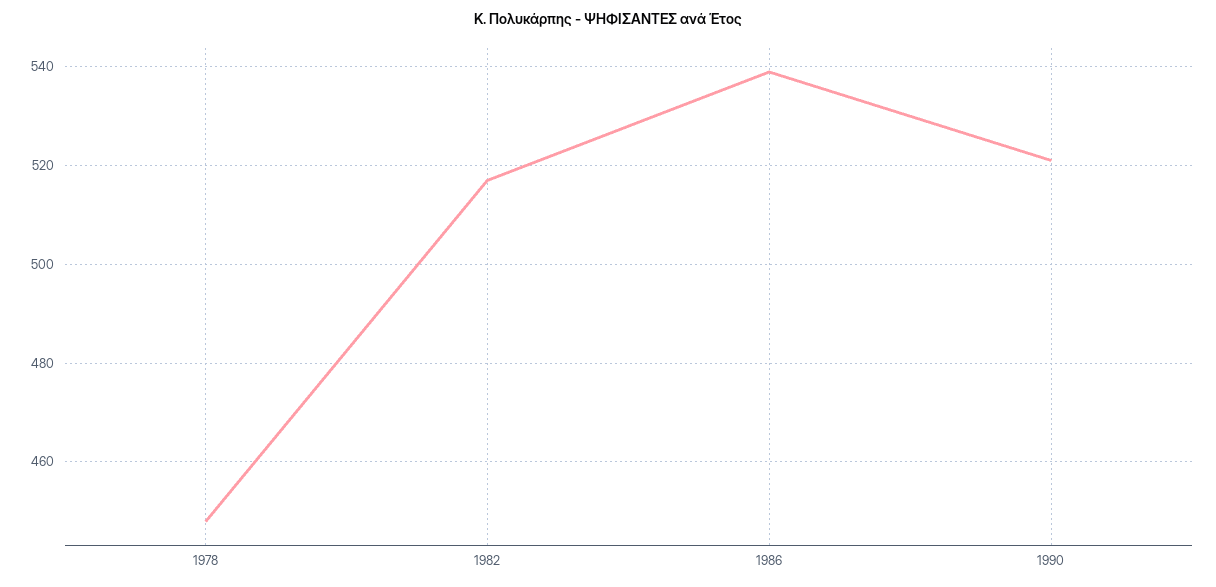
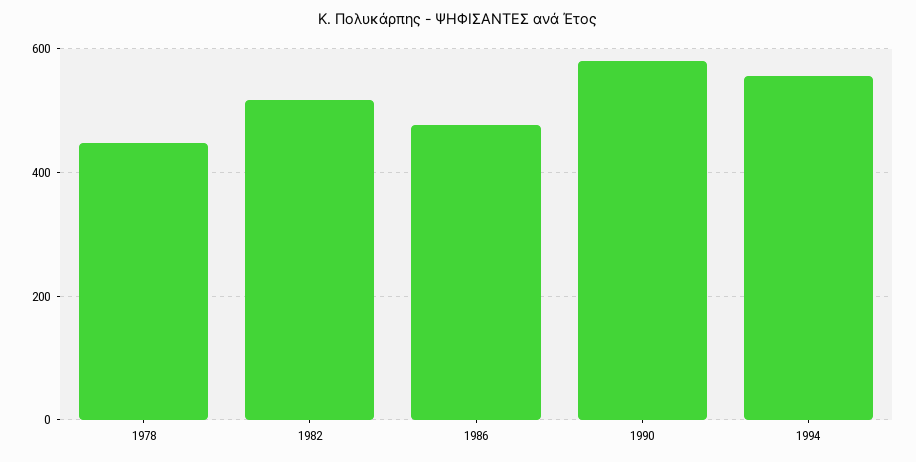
1986: 540 -> 480
1990: 520 -> 580
1994: none -> 560

